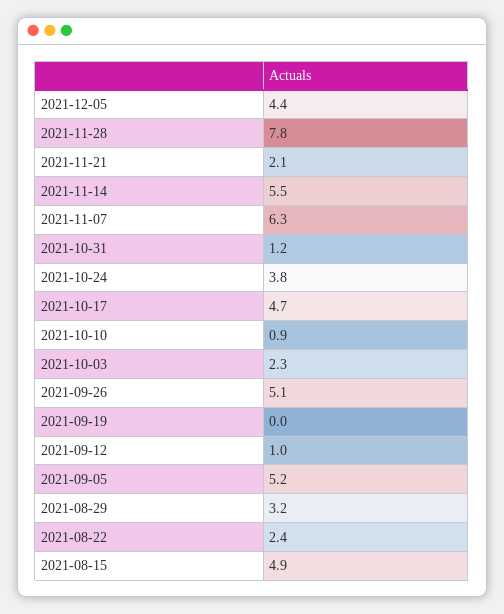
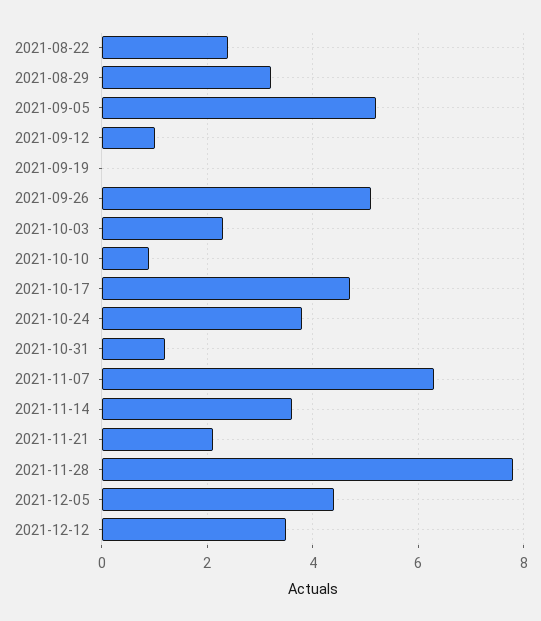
2021-11-14: 5.5 -> 3.5
2021-08-15: 4.9 -> none
2021-12-12: none -> 3.5

